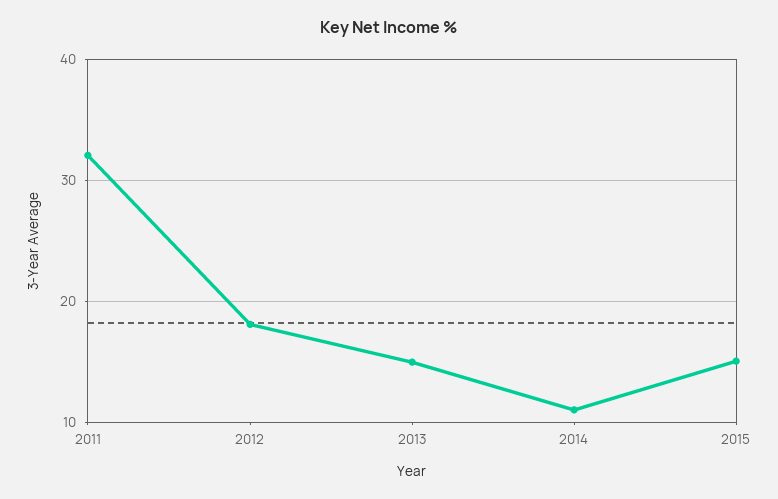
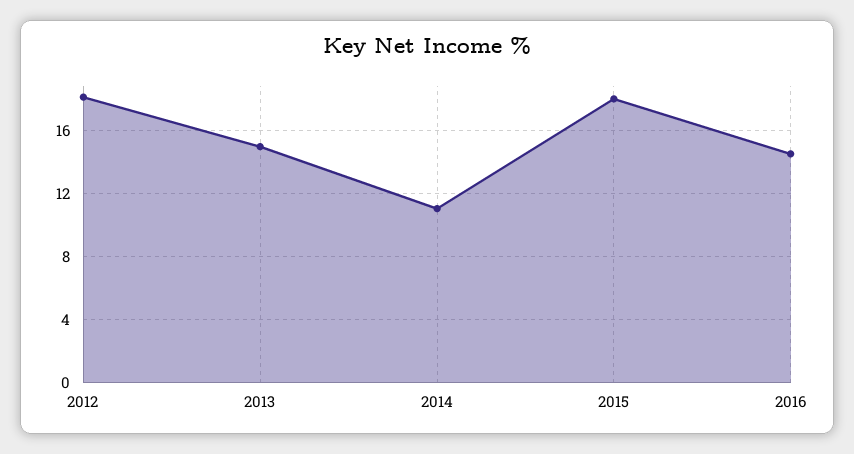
2011: 32 -> none
2015: 15 -> 18
2016: none -> 14.5

